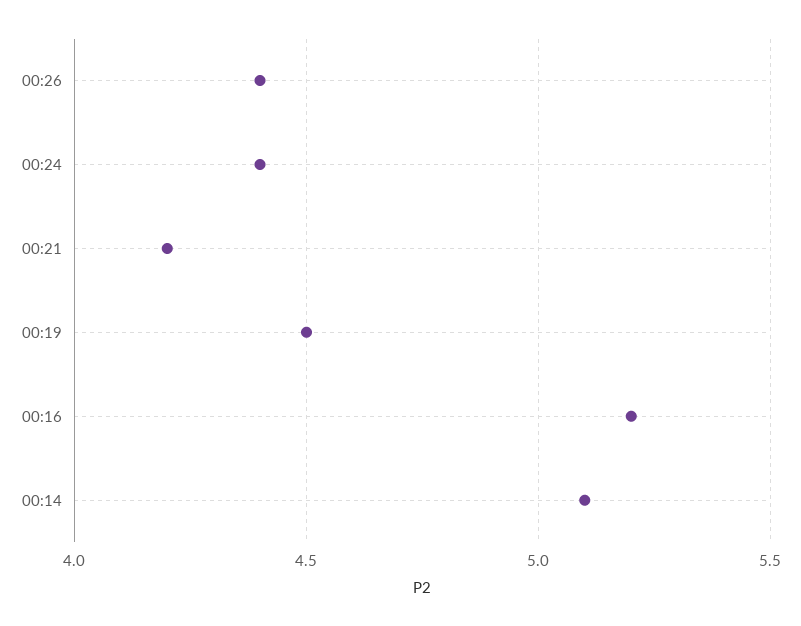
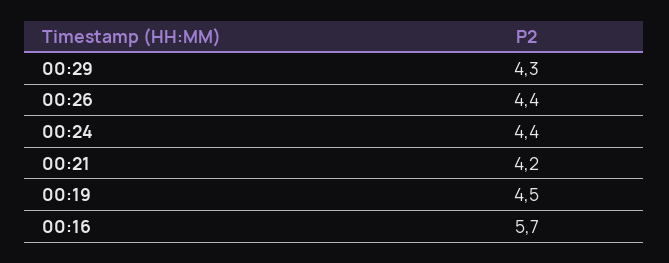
00:16: 5.2 -> 5.7
00:14: 5.1 -> none
00:29: none -> 4.3

